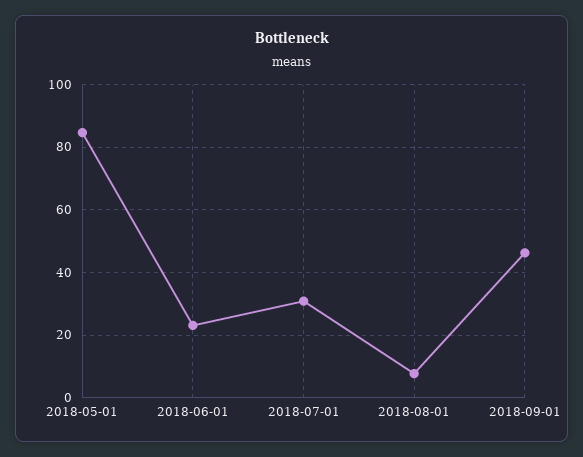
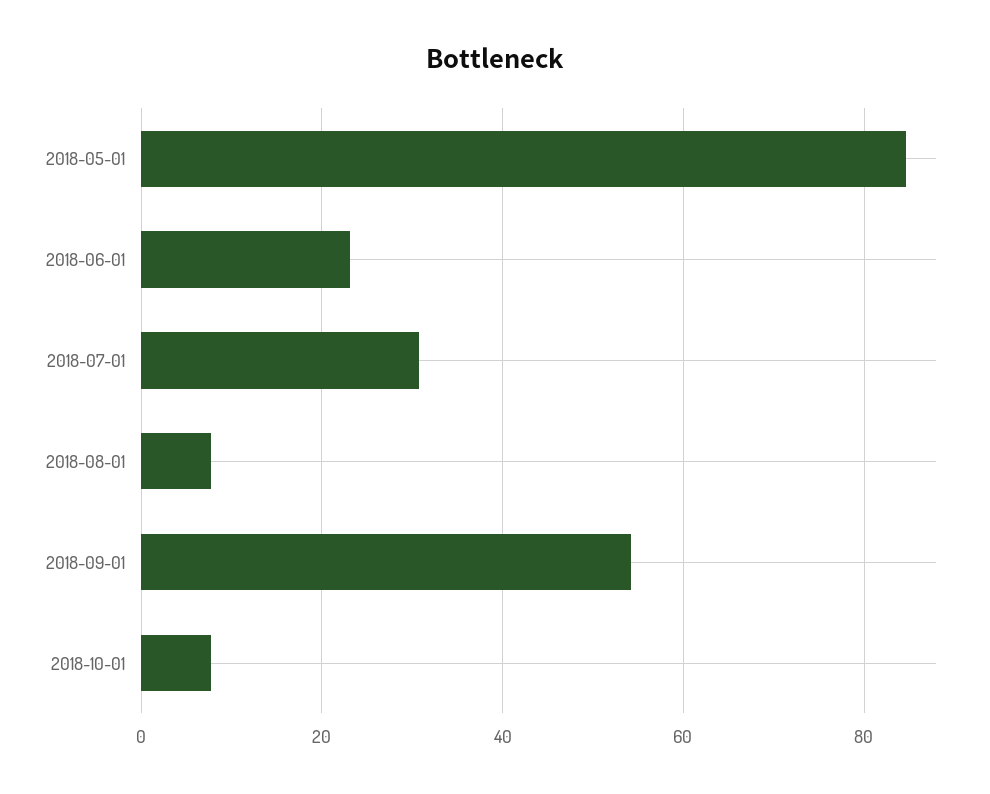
2018-09-01: 46 -> 54
2018-10-01: none -> 8

